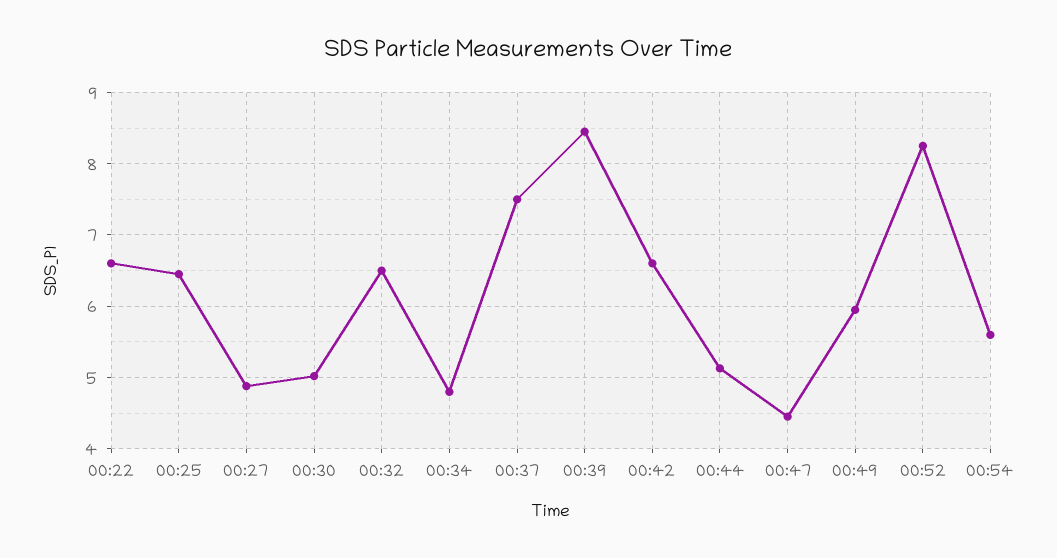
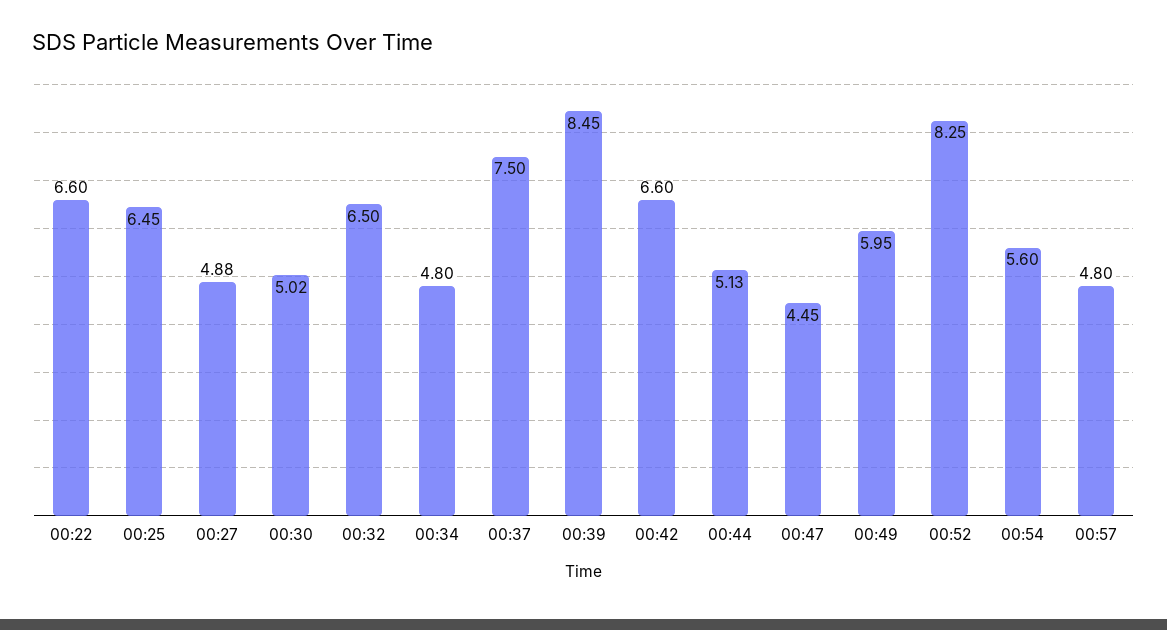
00:57: none -> 4.8

